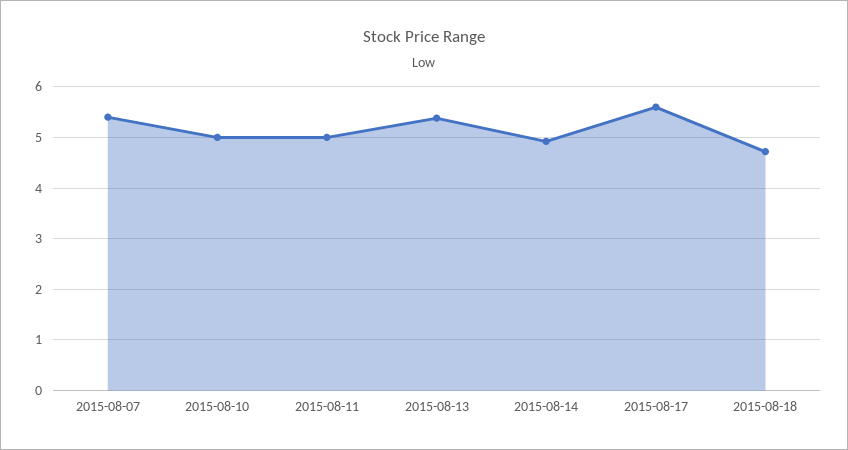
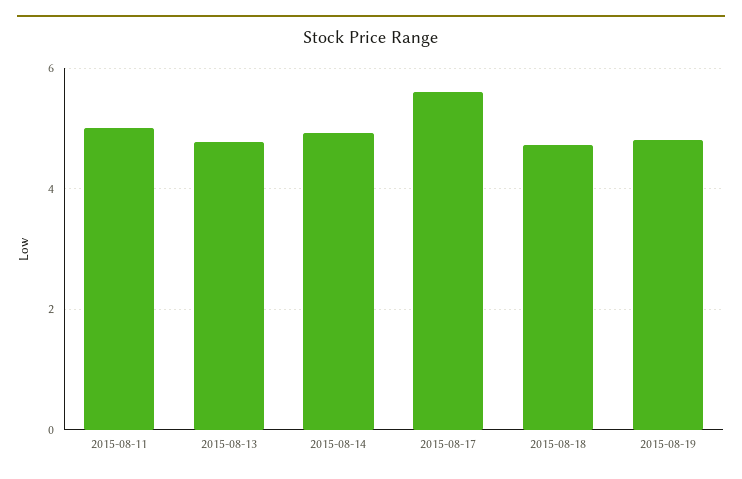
2015-08-07: 5.4 -> none
2015-08-10: 5 -> none
2015-08-13: 5.4 -> 4.8
2015-08-19: none -> 4.8

